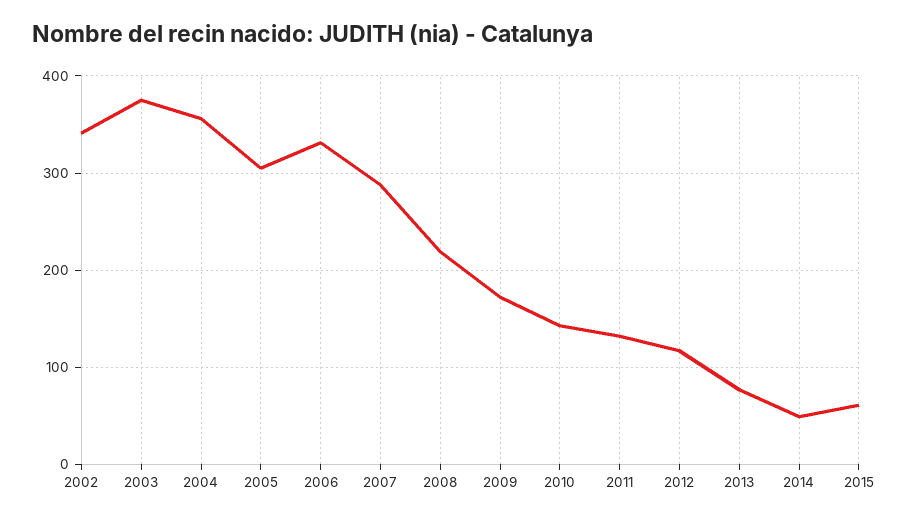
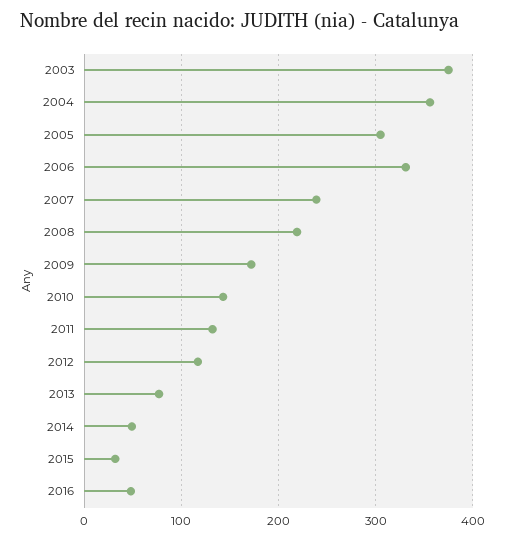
2002: 340 -> none
2007: 290 -> 240
2015: 60 -> 30
2016: none -> 50

